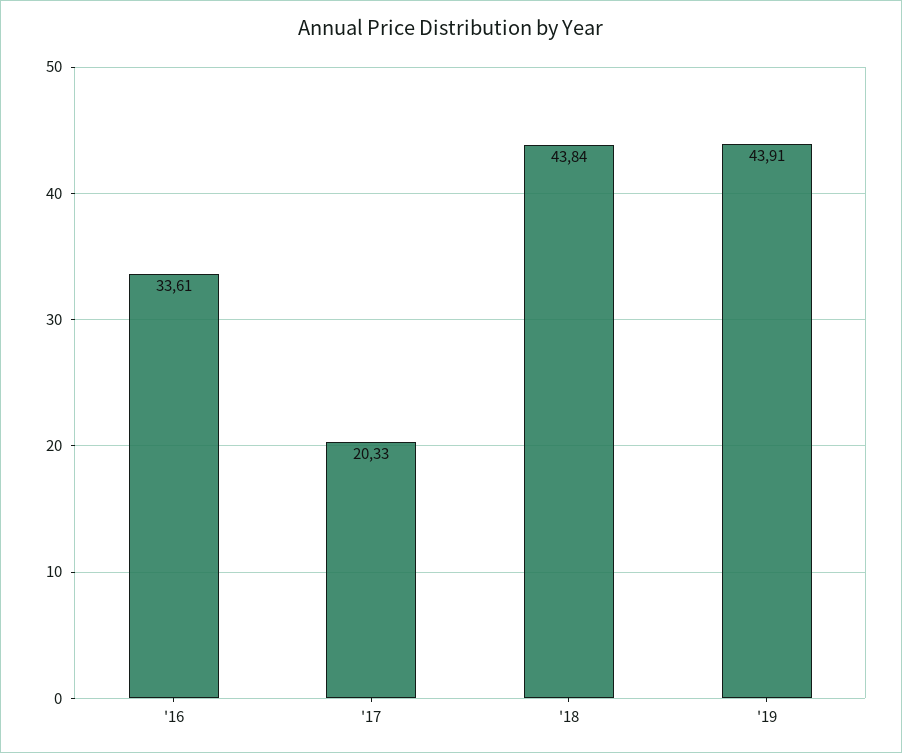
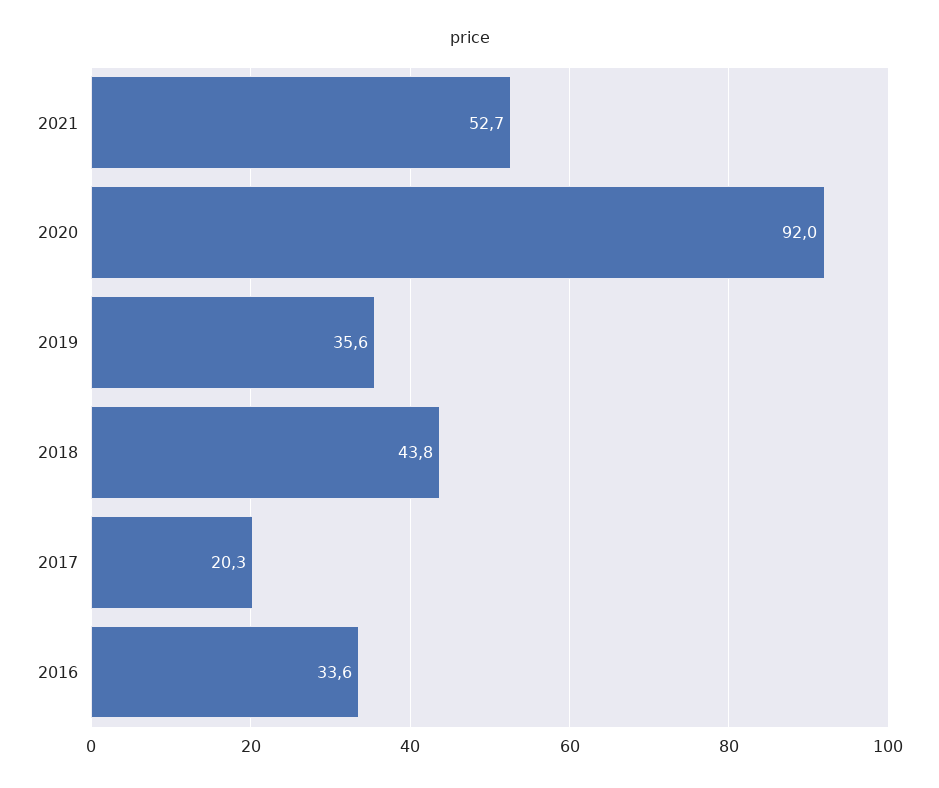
'19: 43.91 -> 35.6
2021: none -> 52.7
2020: none -> 92

